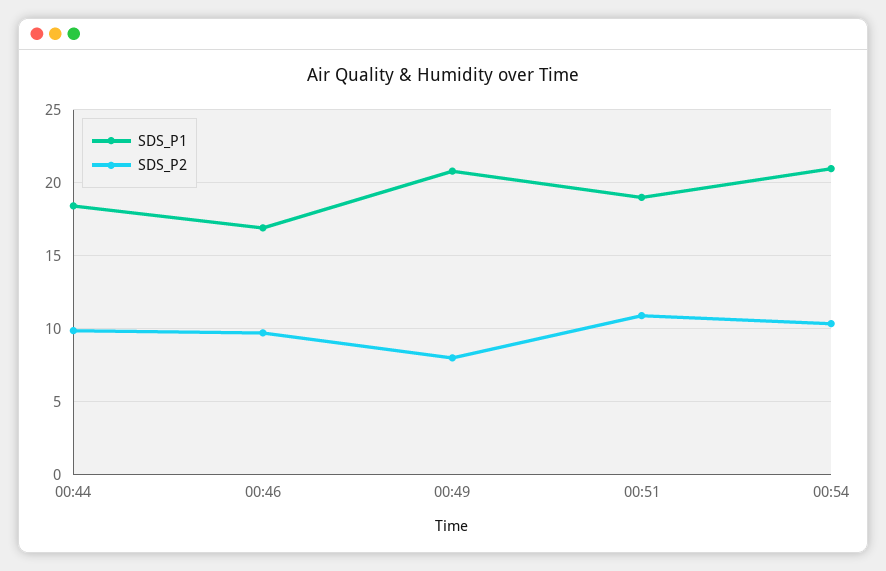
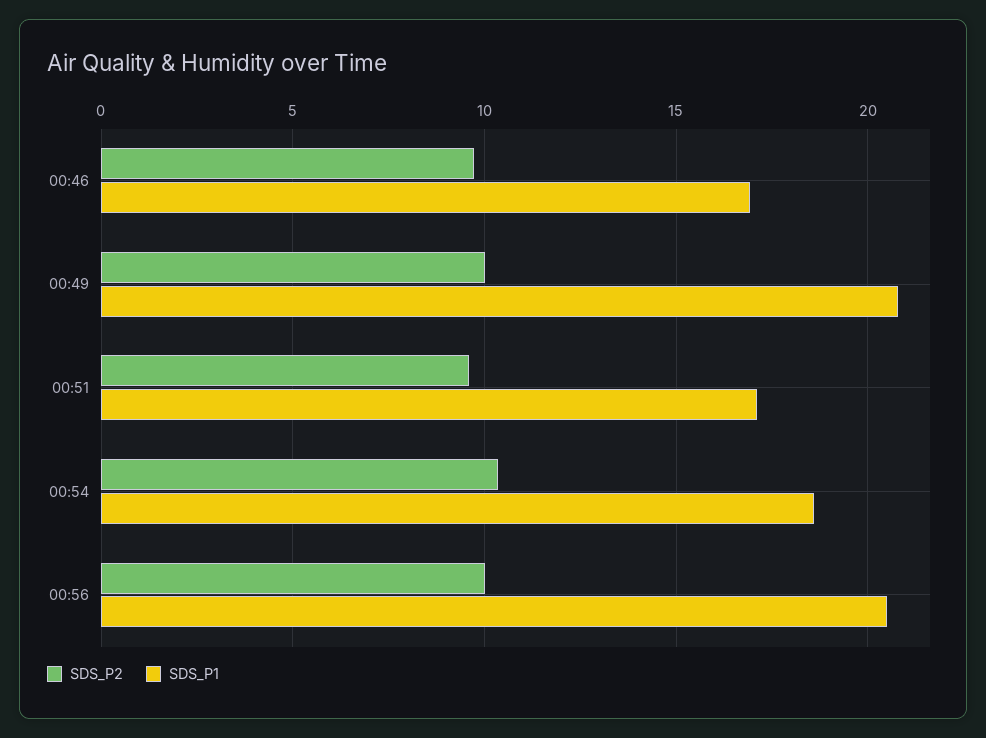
SDS_P1, 00:44: 18.5 -> none
SDS_P2, 00:44: 10 -> none
SDS_P2, 00:49: 8 -> 10
SDS_P1, 00:51: 19 -> 17
SDS_P2, 00:51: 11 -> 9.5
SDS_P1, 00:54: 21 -> 18.5
SDS_P2, 00:56: none -> 10
SDS_P1, 00:56: none -> 20.5

